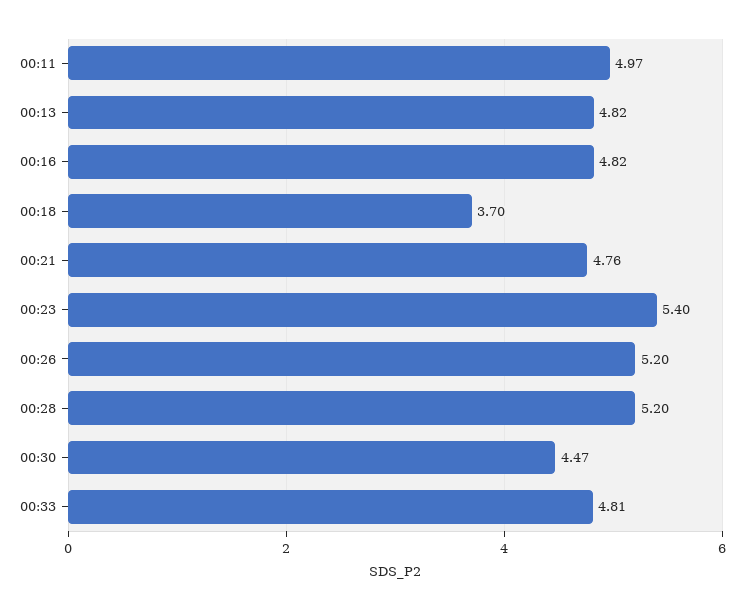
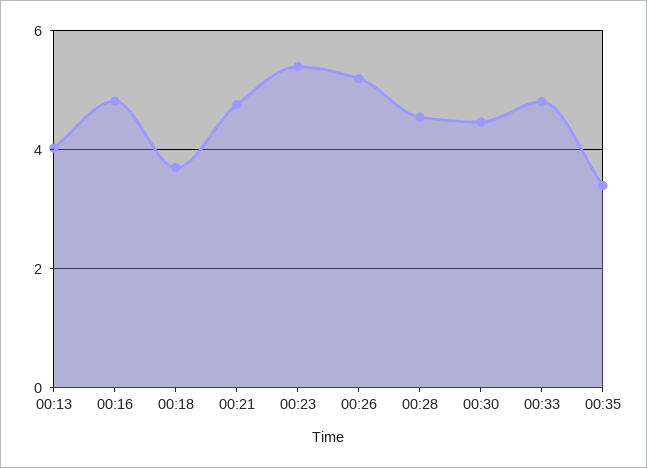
00:11: 4.97 -> none
00:13: 4.82 -> 4
00:28: 5.2 -> 4.6
00:35: none -> 3.4

